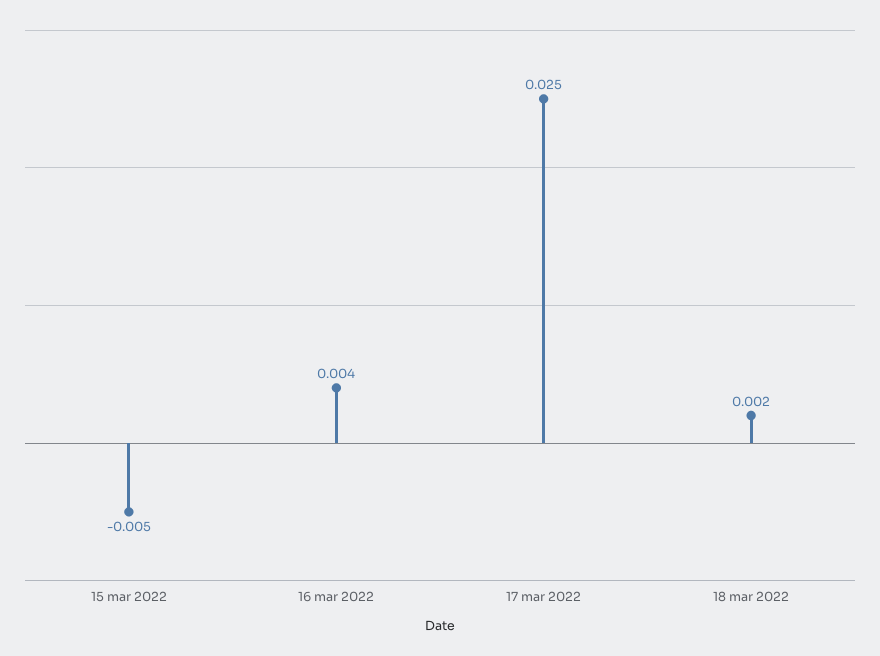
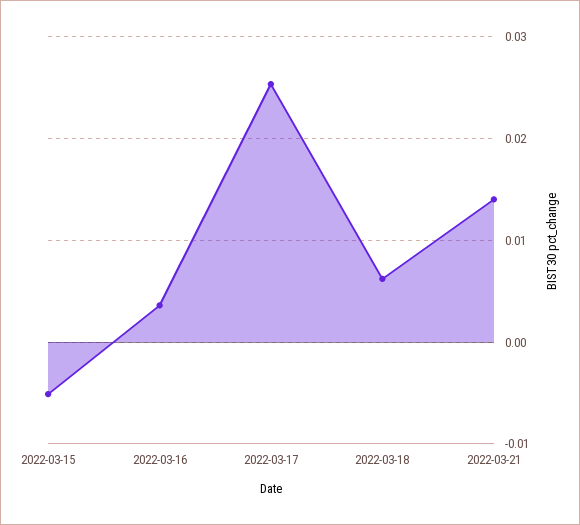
18 mar 2022: 0.002 -> 0.006
2022-03-21: none -> 0.014

